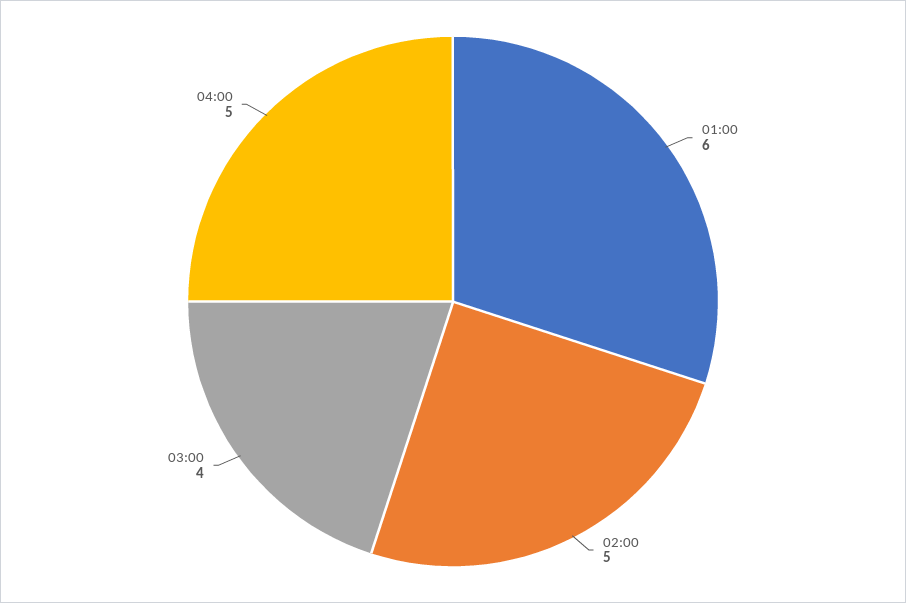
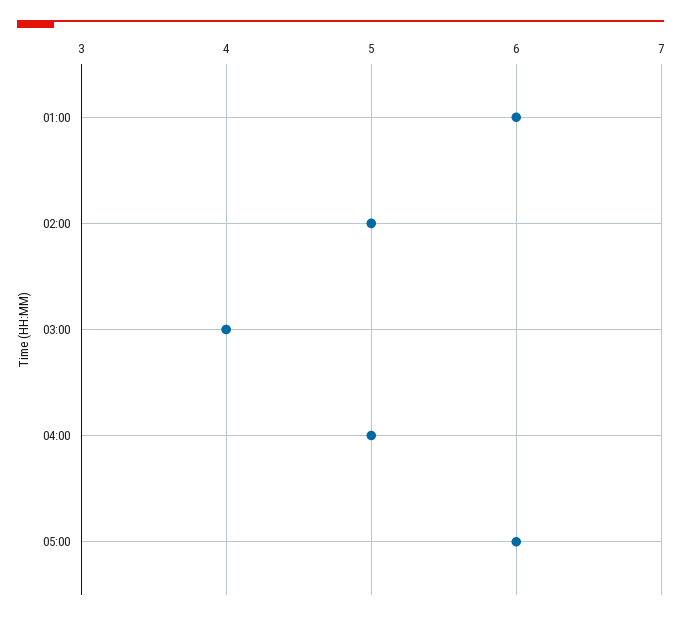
05:00: none -> 6

